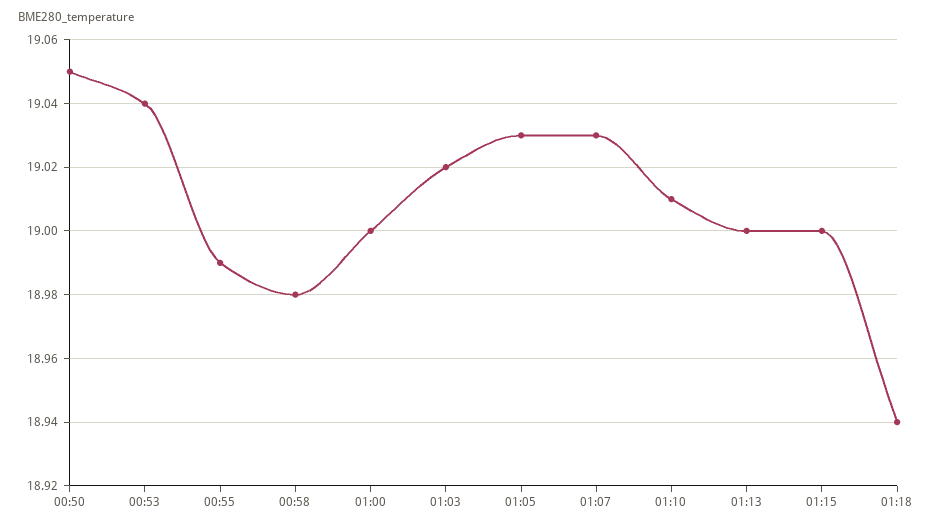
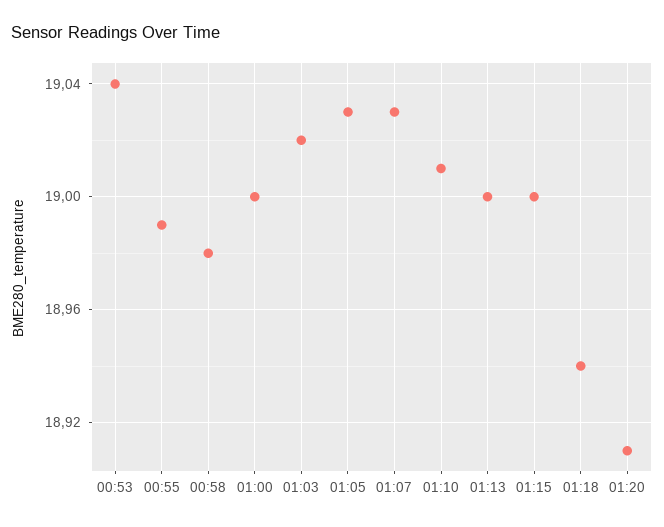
00:50: 19.05 -> none
01:20: none -> 18.91

